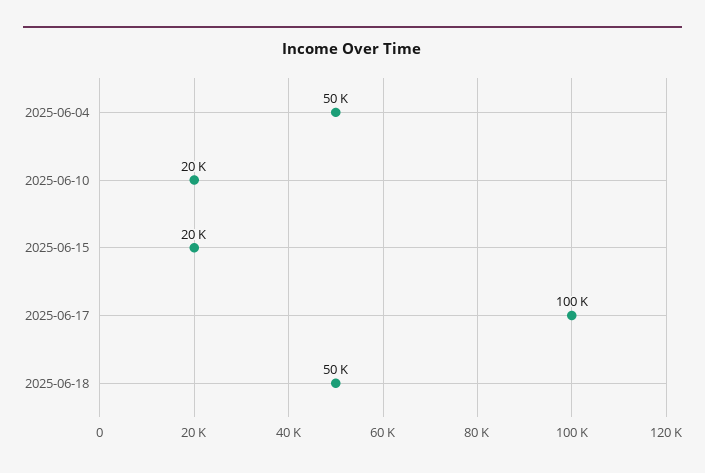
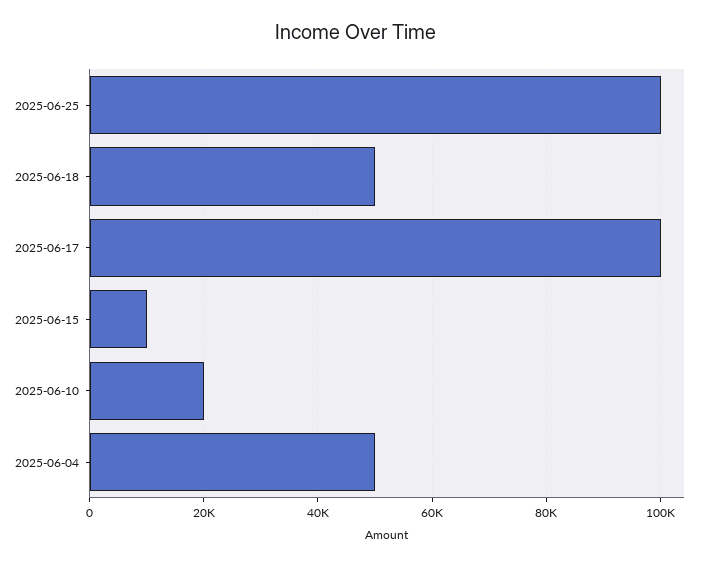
2025-06-15: 20000 -> 10000
2025-06-25: none -> 100000

